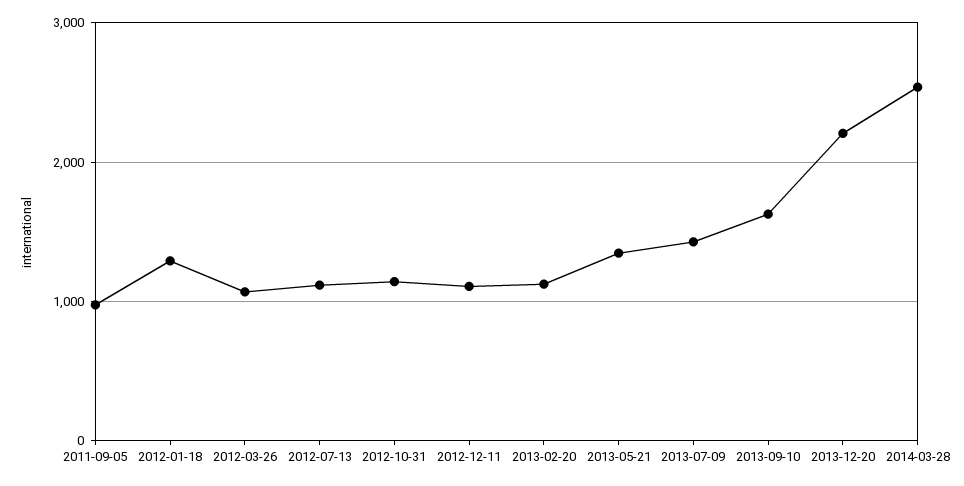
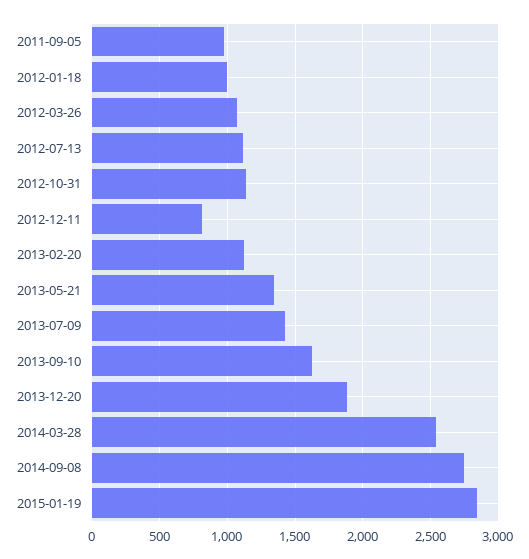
2012-01-18: 1300 -> 1000
2012-12-11: 1100 -> 800
2013-12-20: 2200 -> 1900
2014-09-08: none -> 2750
2015-01-19: none -> 2850

